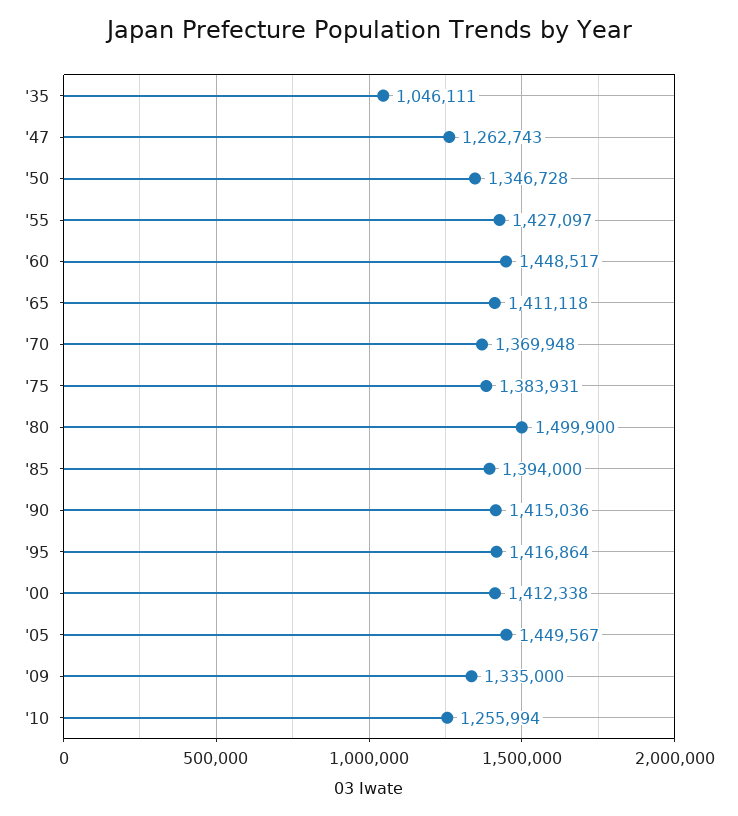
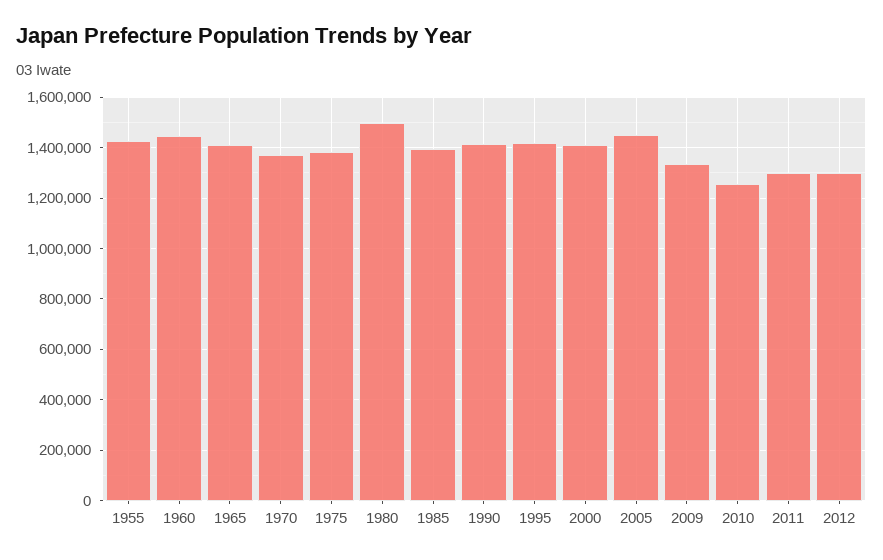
'35: 1046111 -> none
'47: 1262743 -> none
'50: 1346728 -> none
2011: none -> 1300000
2012: none -> 1300000

